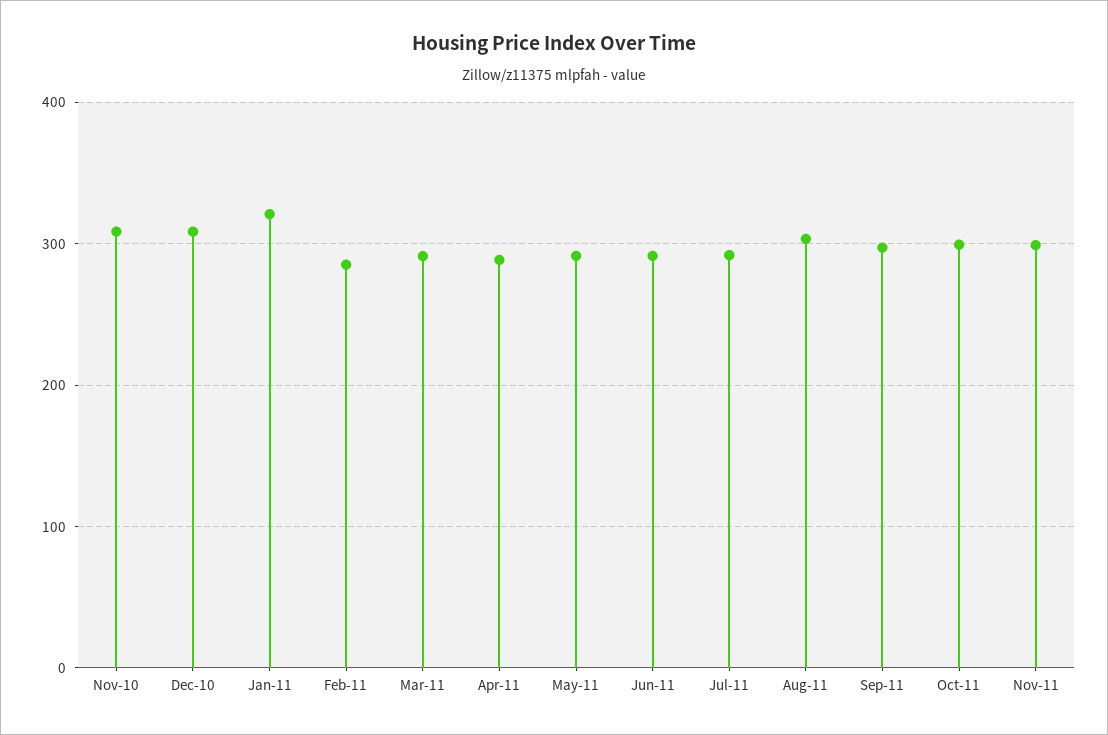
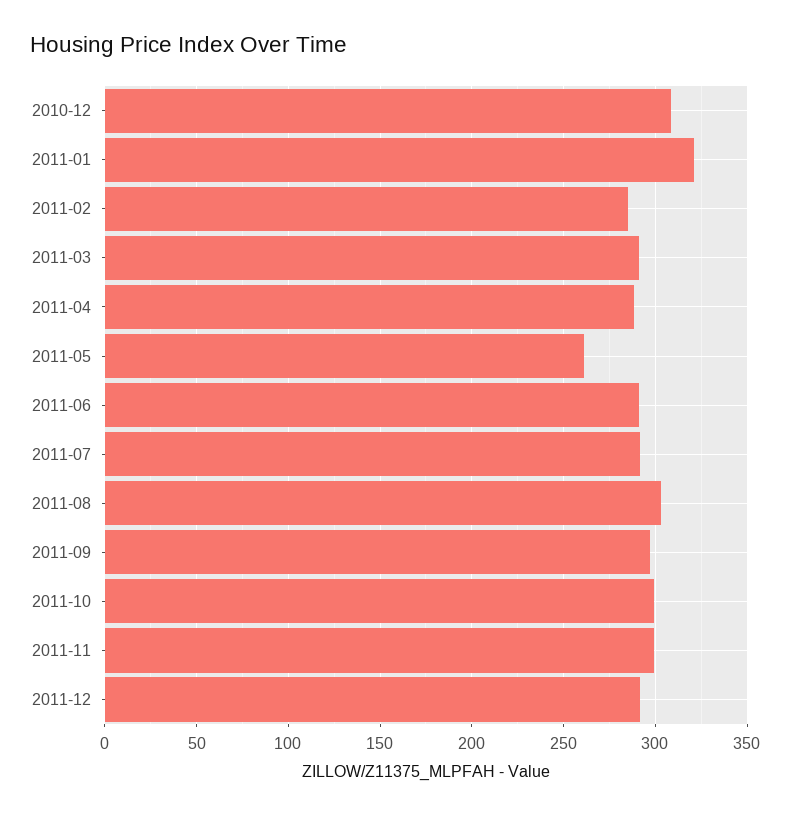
Nov-10: 310 -> none
May-11: 290 -> 260
2011-12: none -> 290

